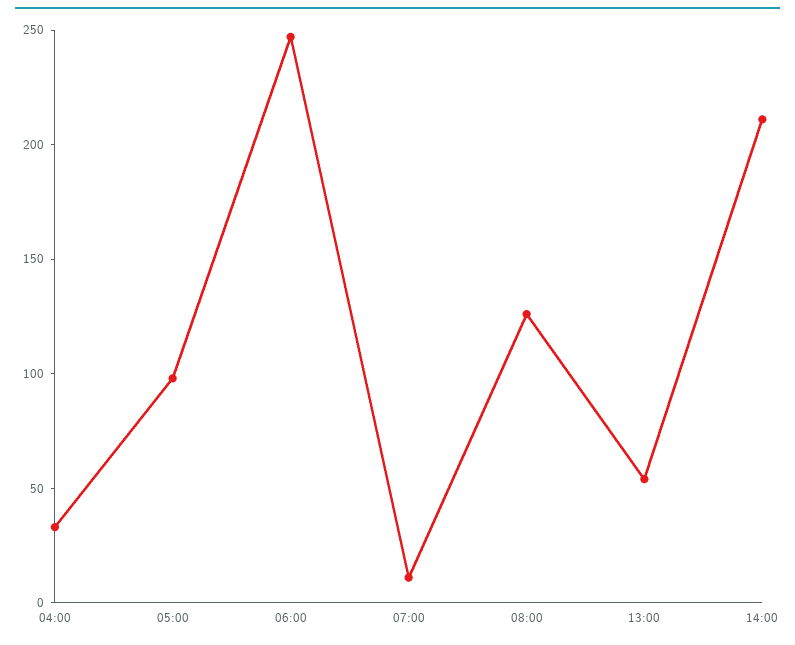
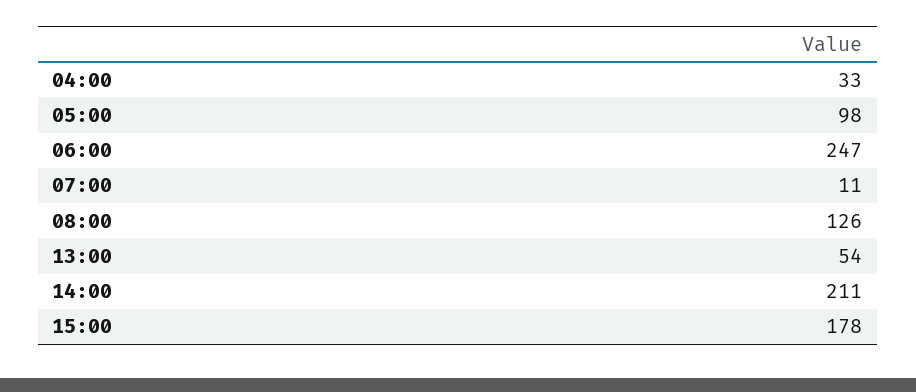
15:00: none -> 178

